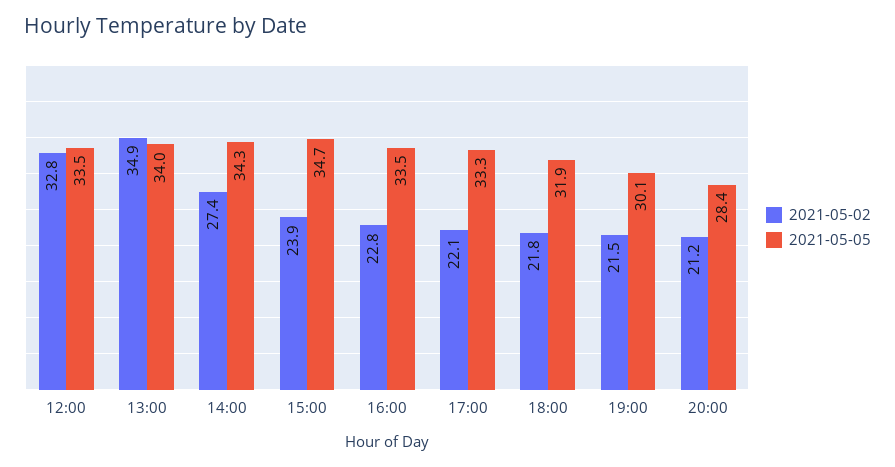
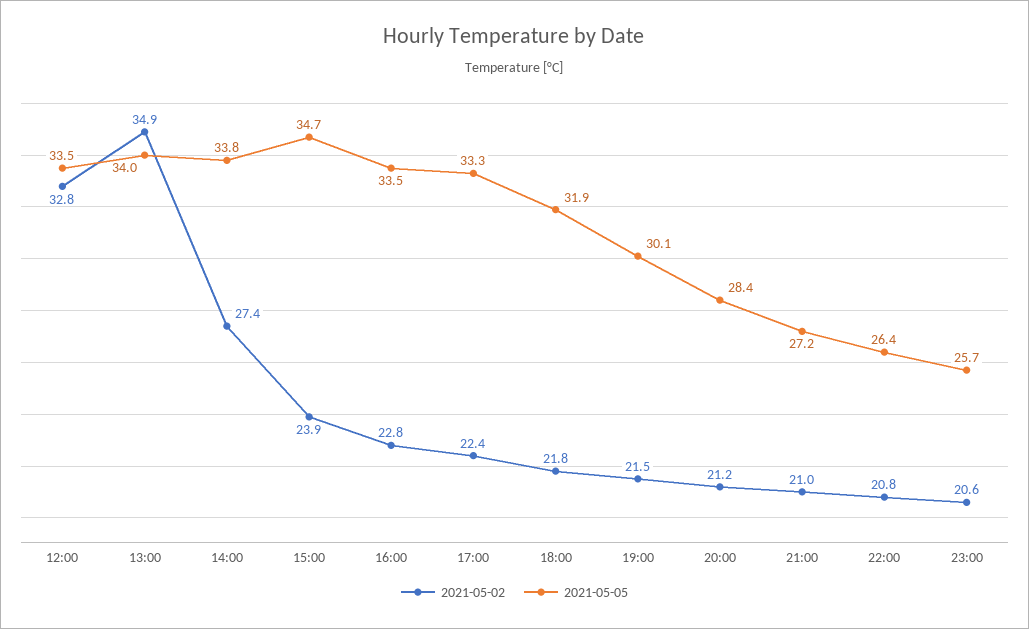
2021-05-05, 14:00: 34.3 -> 33.8
2021-05-02, 17:00: 22.1 -> 22.4
2021-05-02, 21:00: none -> 21
2021-05-05, 21:00: none -> 27.2
2021-05-02, 22:00: none -> 20.8
2021-05-05, 22:00: none -> 26.4
2021-05-02, 23:00: none -> 20.6
2021-05-05, 23:00: none -> 25.7

